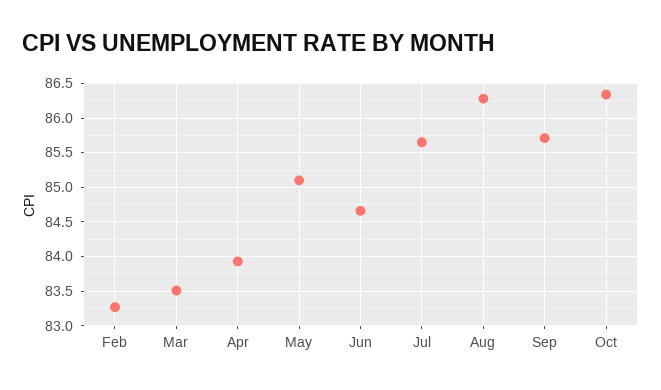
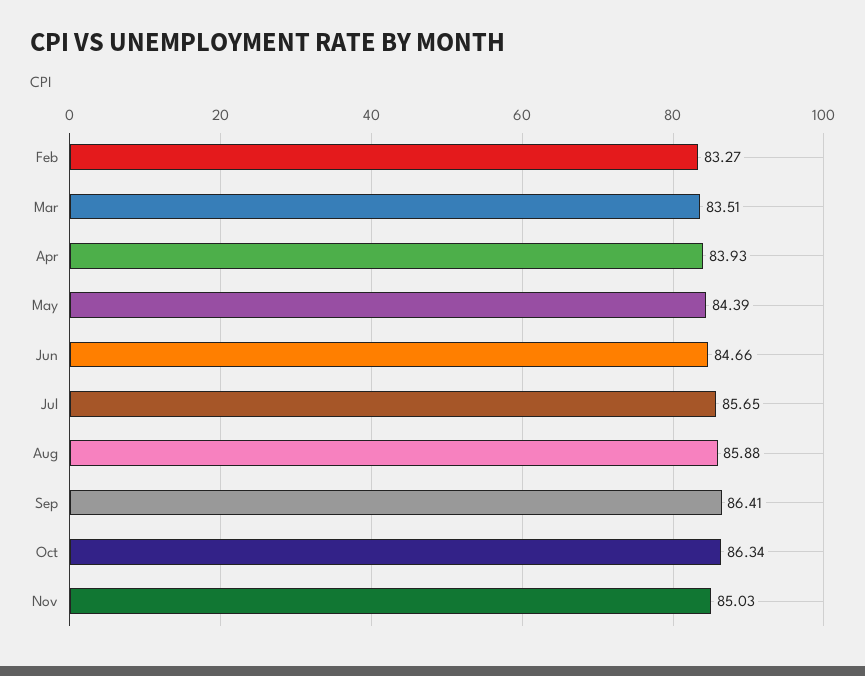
May: 85.1 -> 84.39
Aug: 86.3 -> 85.88
Sep: 85.7 -> 86.41
Nov: none -> 85.03

